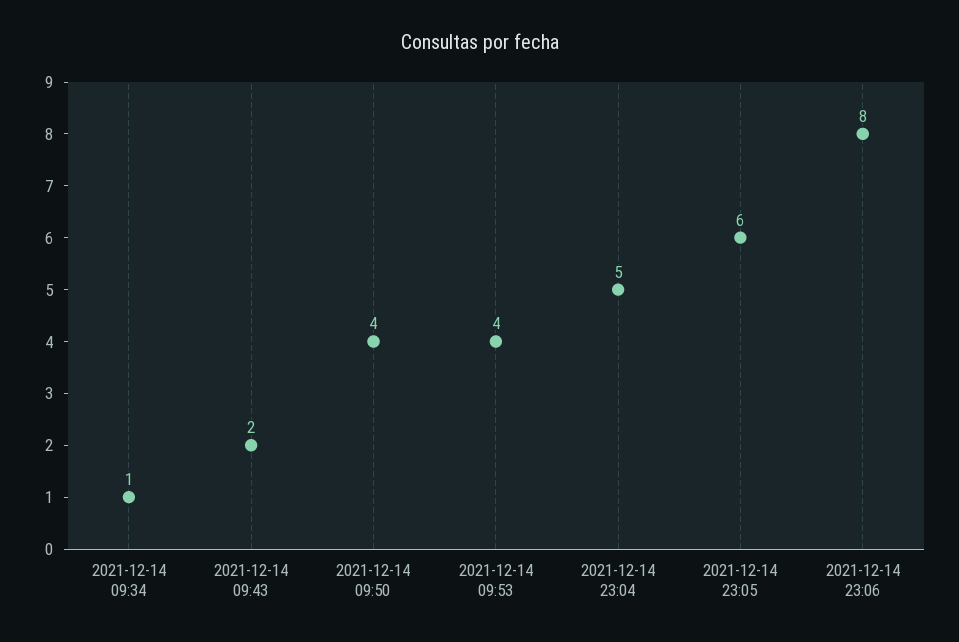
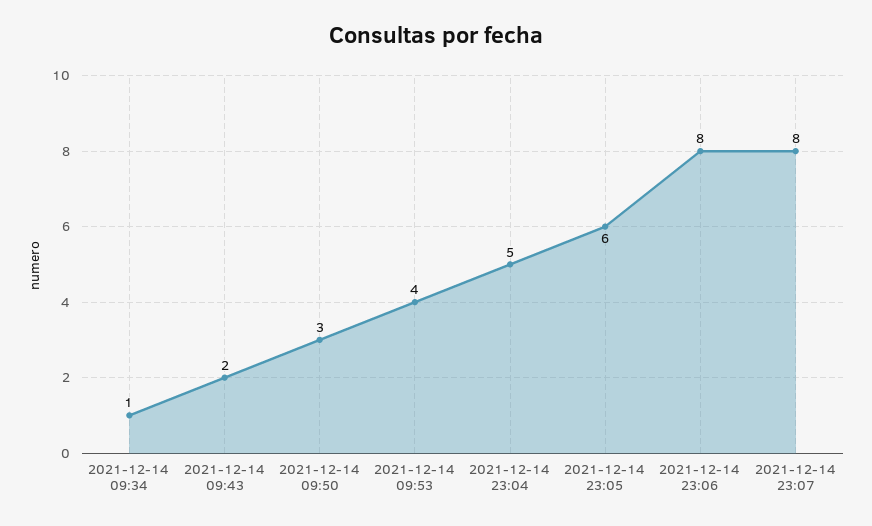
2021-12-14 09:50: 4 -> 3
2021-12-14 23:07: none -> 8

